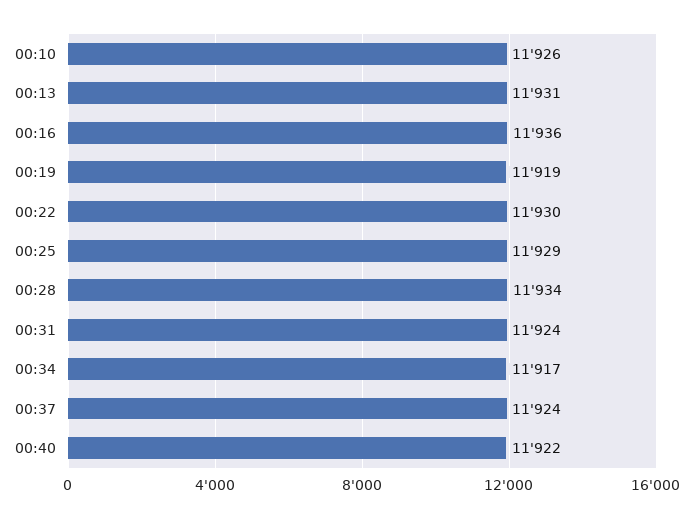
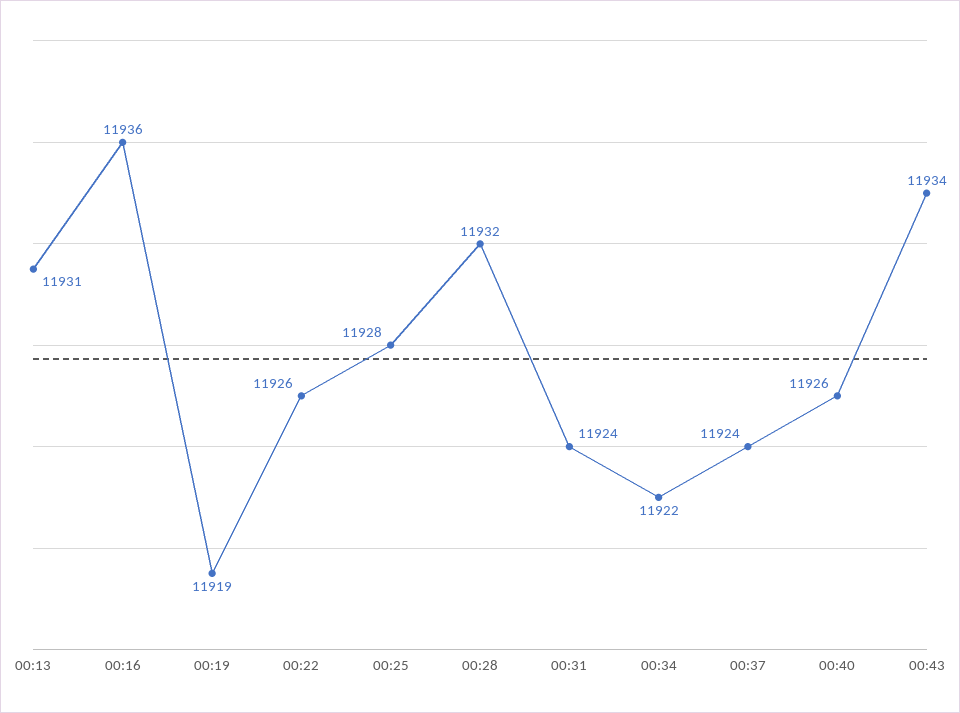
00:10: 11926 -> none
00:22: 11930 -> 11926
00:25: 11929 -> 11928
00:28: 11934 -> 11932
00:34: 11917 -> 11922
00:40: 11922 -> 11926
00:43: none -> 11934

